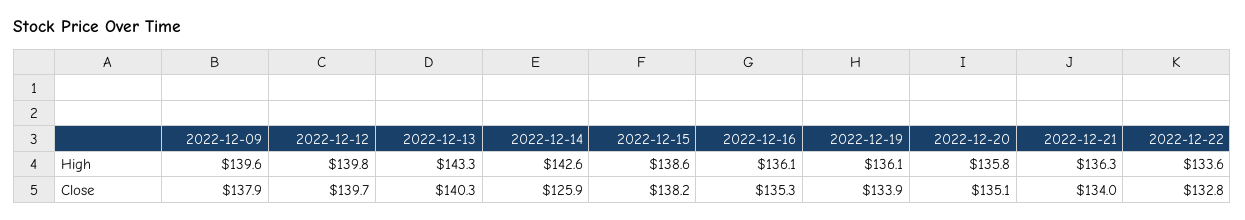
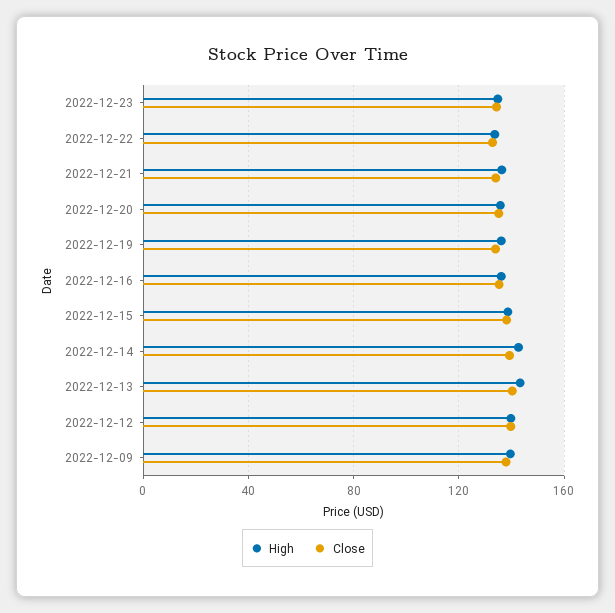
Close, 2022-12-14: 125.9 -> 140
High, 2022-12-23: none -> 135
Close, 2022-12-23: none -> 135

